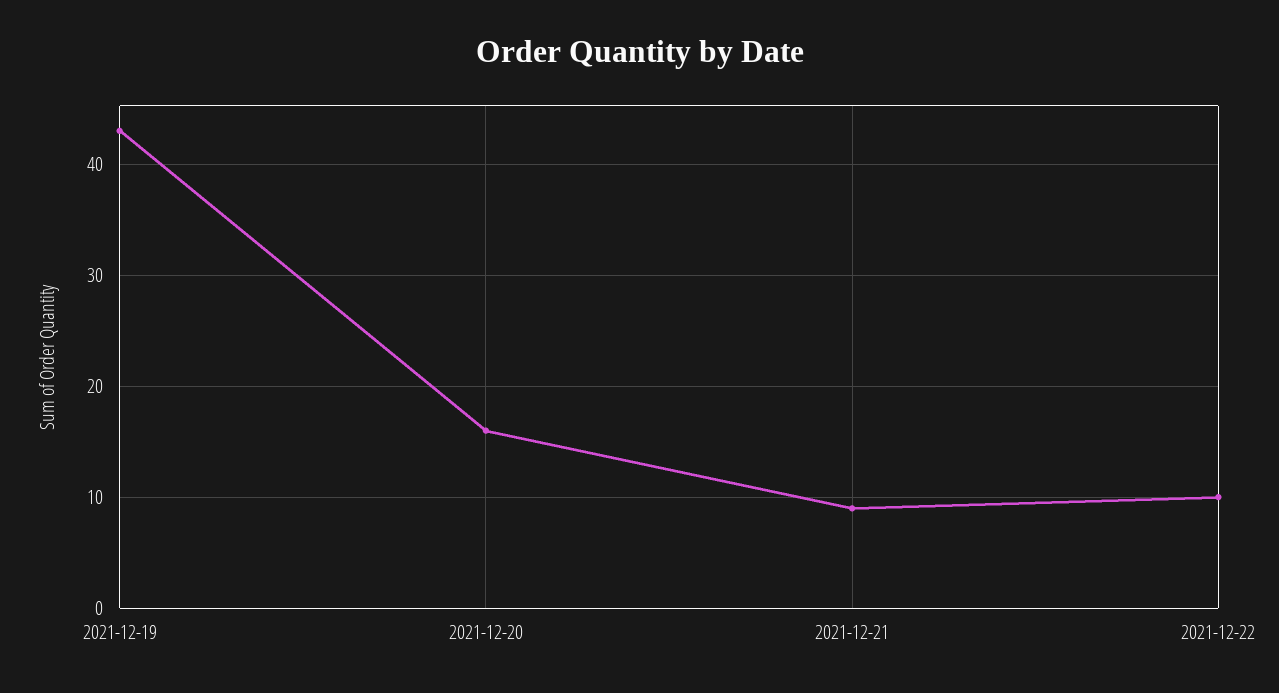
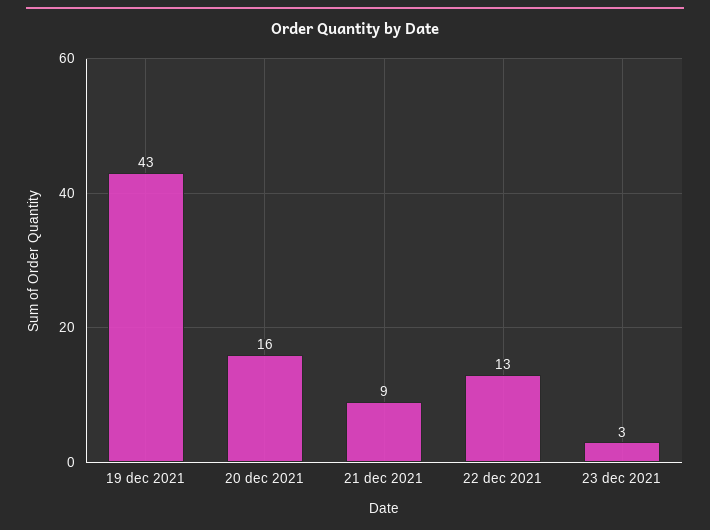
2021-12-22: 10 -> 13
23 dec 2021: none -> 3

